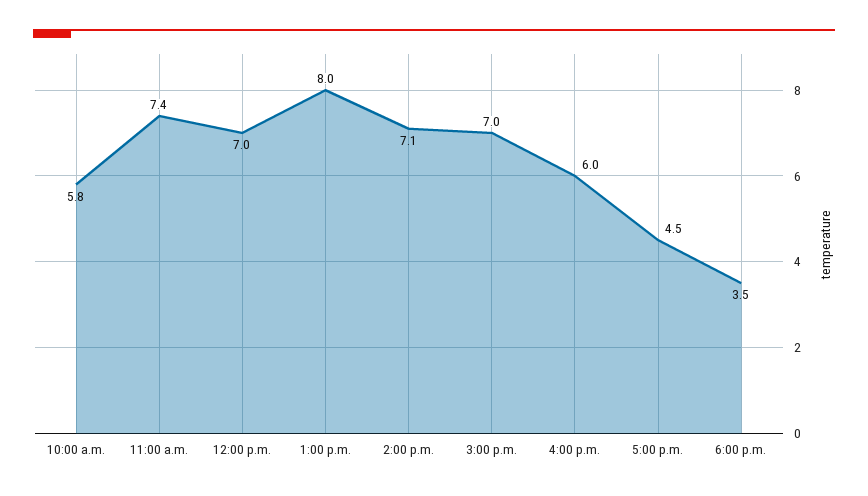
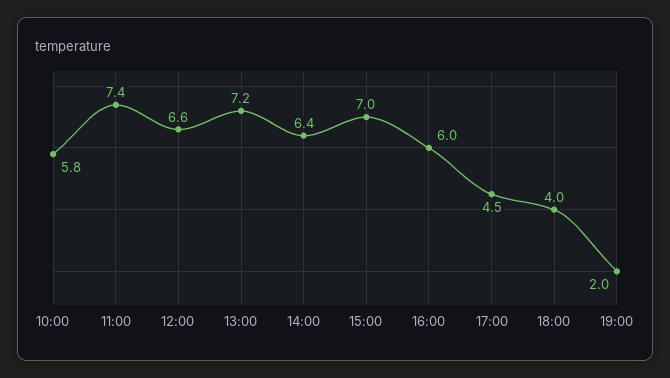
12:00 p.m.: 7 -> 6.6
1:00 p.m.: 8 -> 7.2
2:00 p.m.: 7.1 -> 6.4
6:00 p.m.: 3.5 -> 4
19:00: none -> 2

